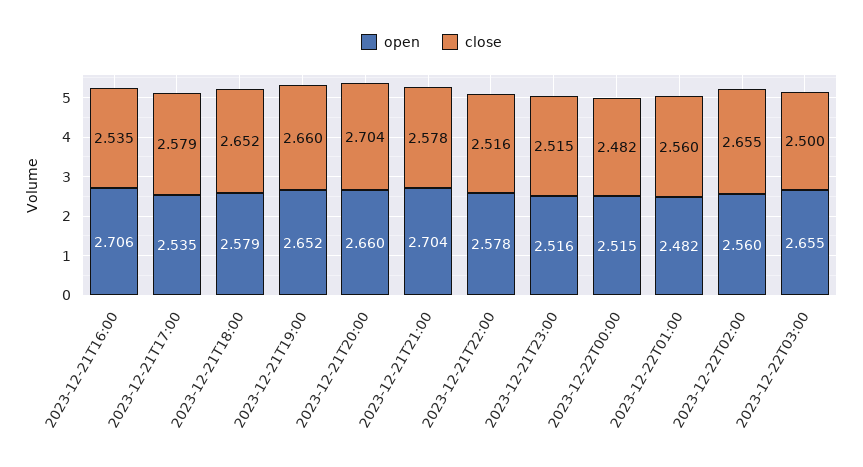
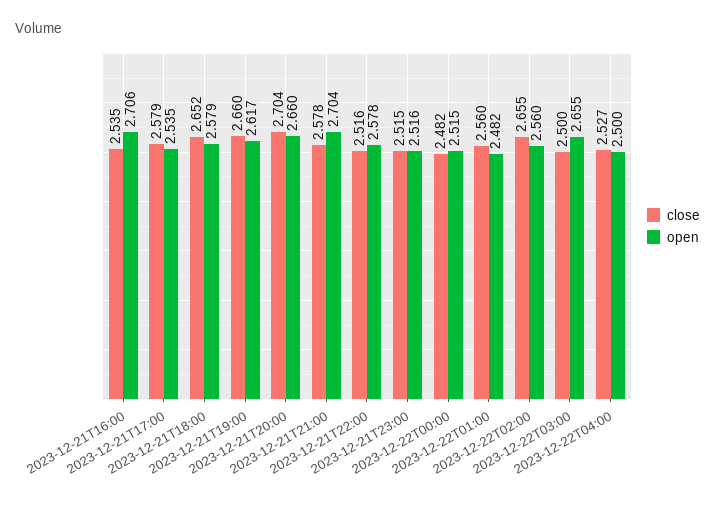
open, 2023-12-21T19:00: 2.652 -> 2.617
close, 2023-12-22T04:00: none -> 2.527
open, 2023-12-22T04:00: none -> 2.5

